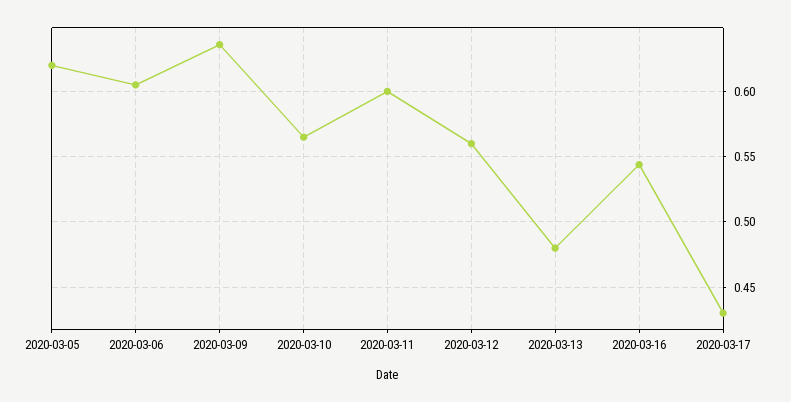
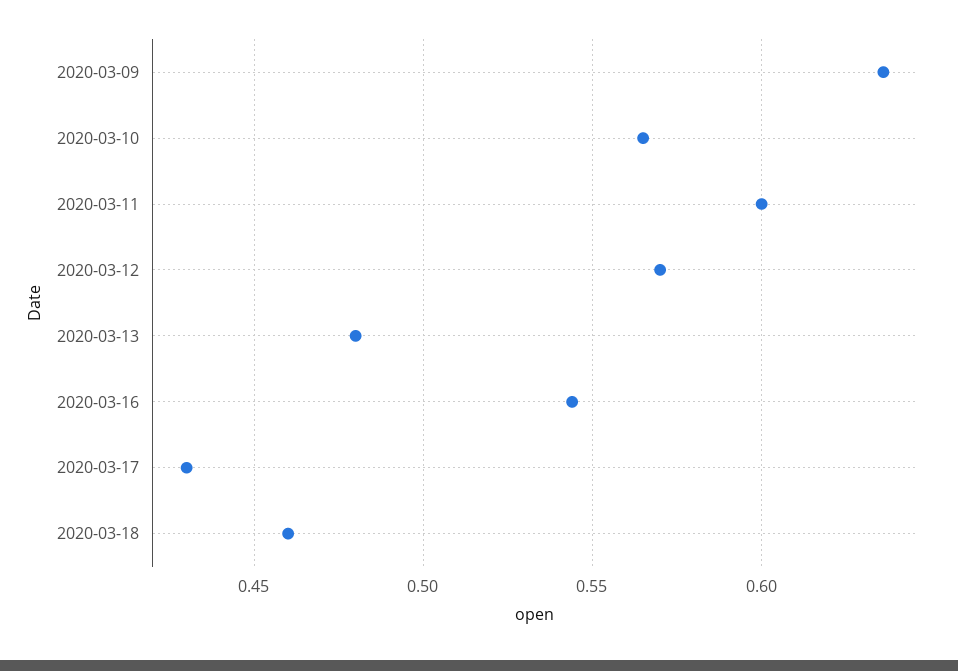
2020-03-05: 0.62 -> none
2020-03-06: 0.605 -> none
2020-03-12: 0.56 -> 0.57
2020-03-18: none -> 0.46

